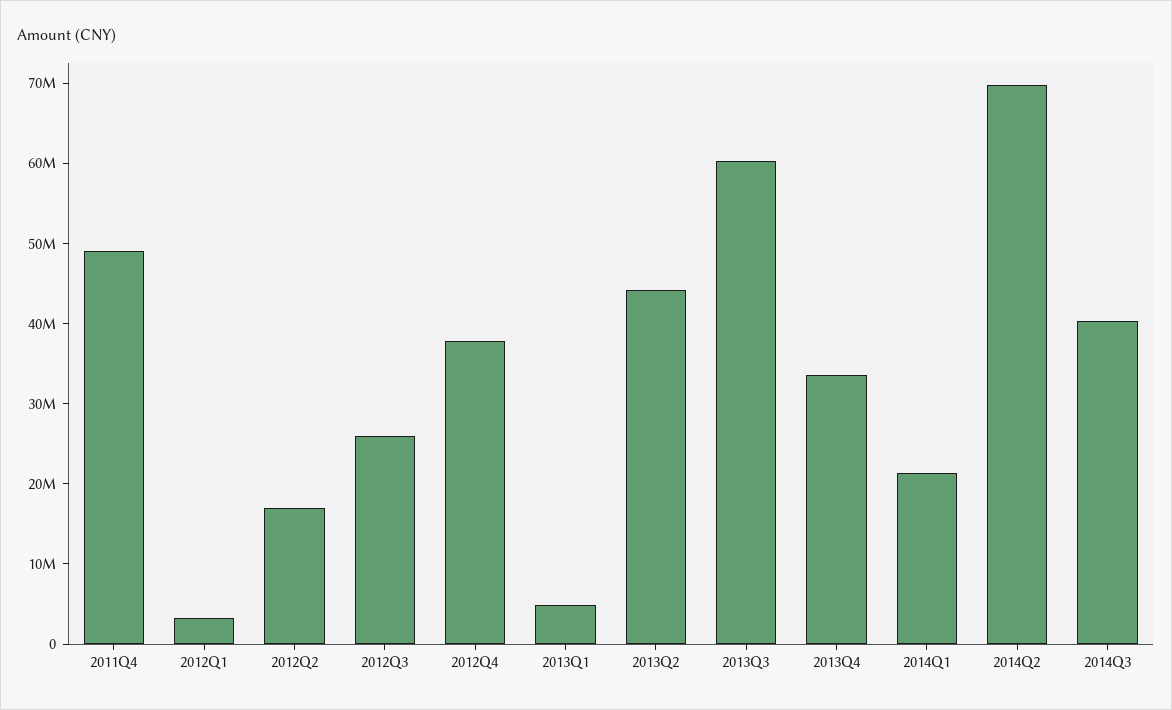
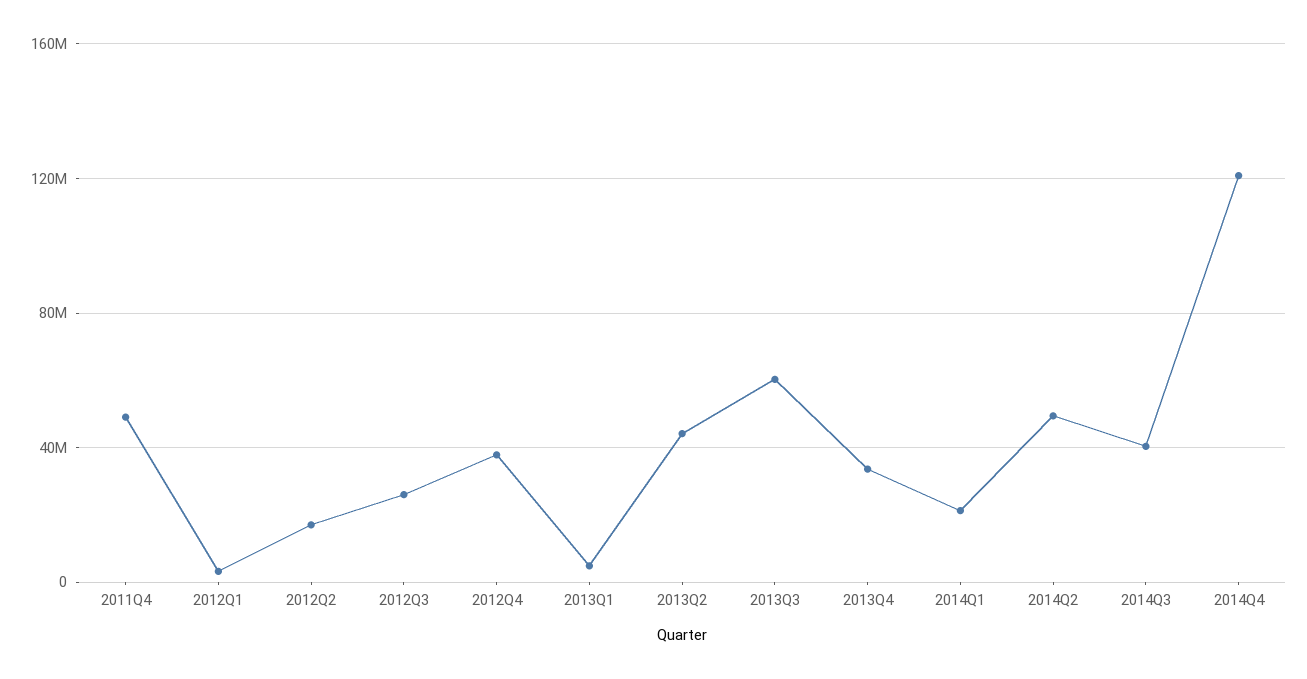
2014Q2: 70000000 -> 50000000
2014Q4: none -> 120000000

